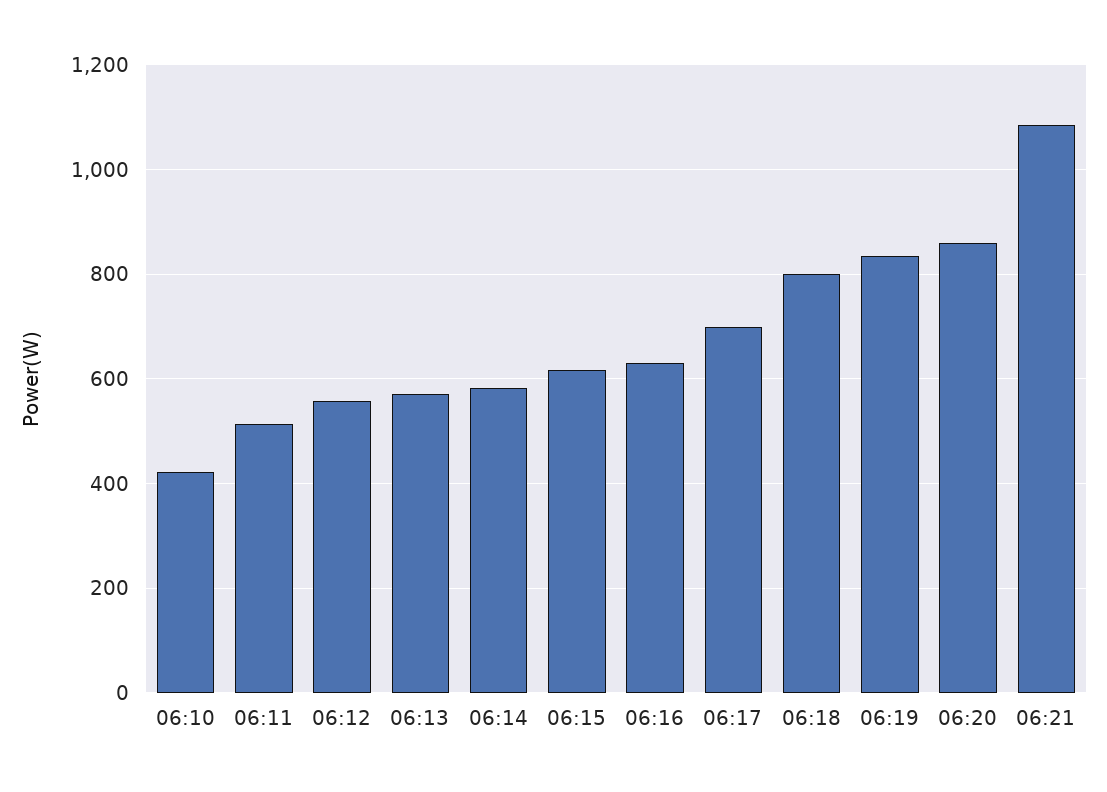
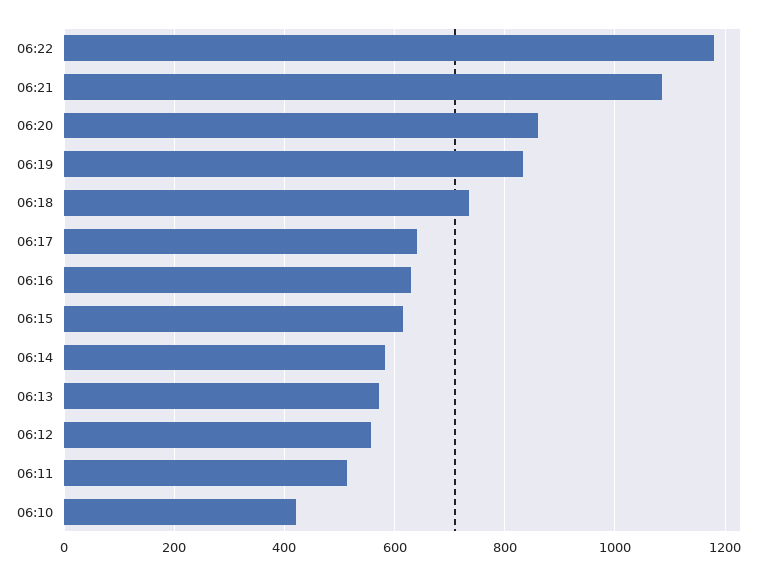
06:17: 700 -> 640
06:18: 800 -> 740
06:22: none -> 1180

